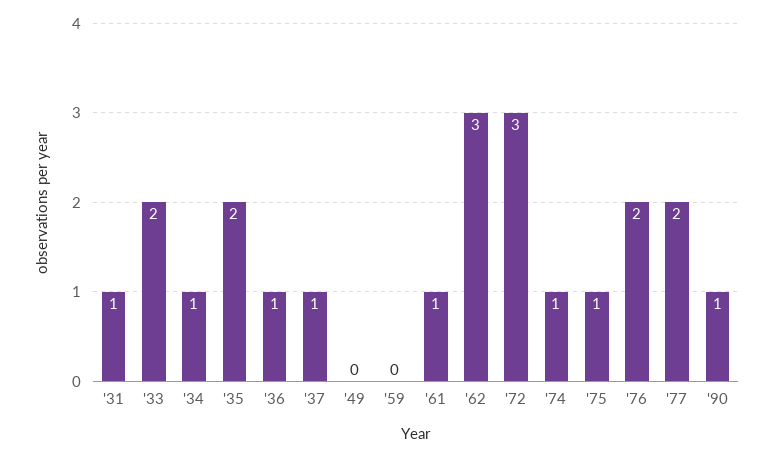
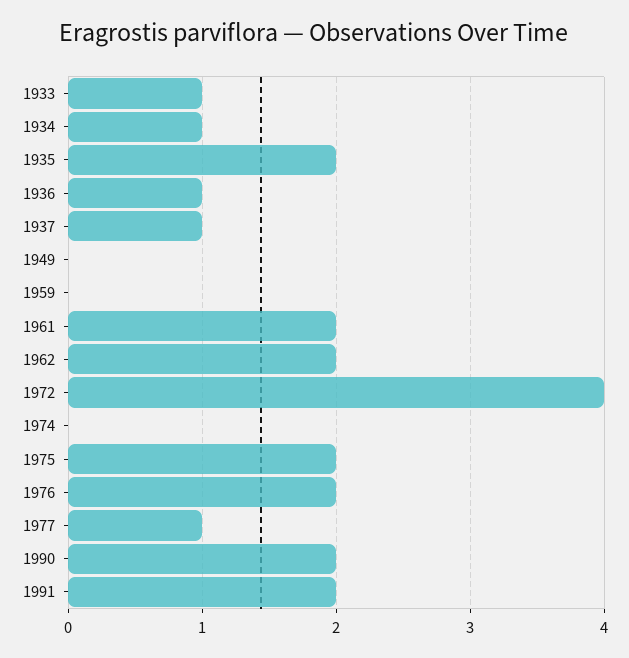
'31: 1 -> none
'33: 2 -> 1
'61: 1 -> 2
'62: 3 -> 2
'72: 3 -> 4
'74: 1 -> 0
'75: 1 -> 2
'77: 2 -> 1
'90: 1 -> 2
1991: none -> 2

